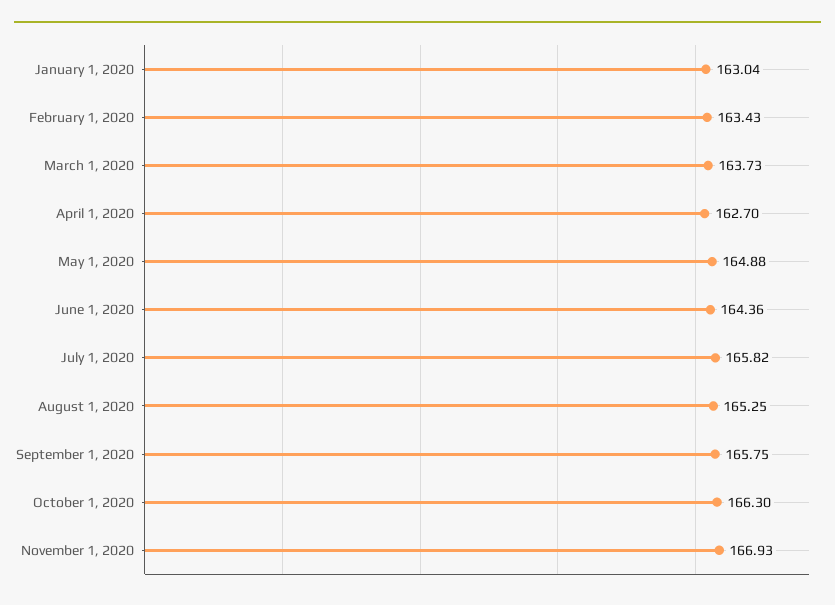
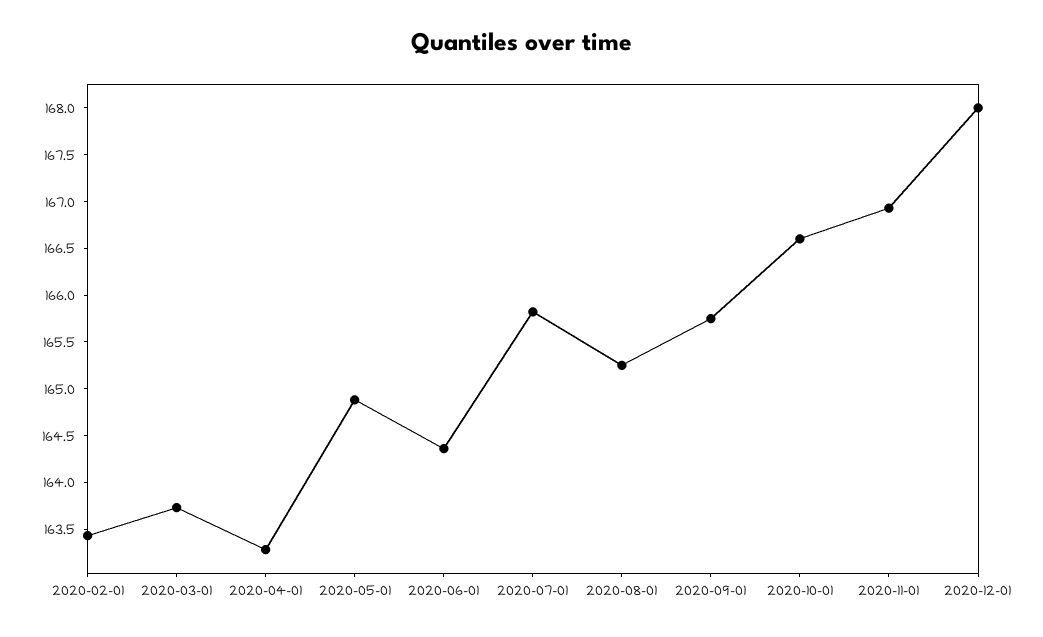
January 1, 2020: 163.04 -> none
April 1, 2020: 162.7 -> 163.3
October 1, 2020: 166.3 -> 166.6
2020-12-01: none -> 168

